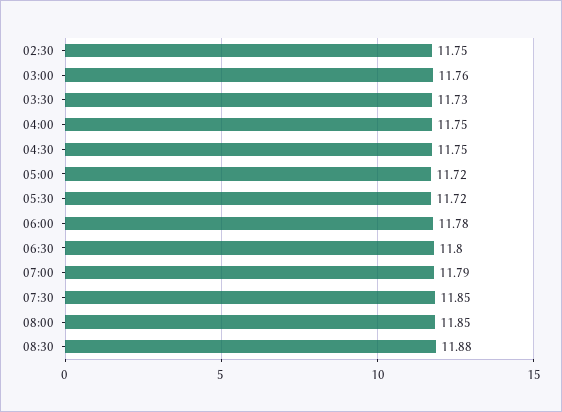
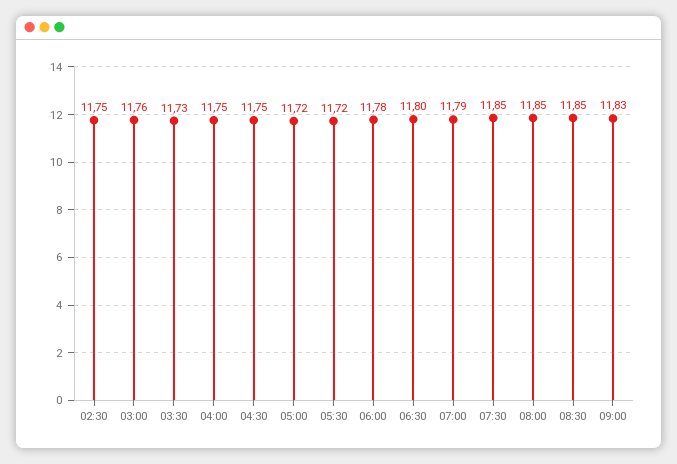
08:30: 11.88 -> 11.85
09:00: none -> 11.83

